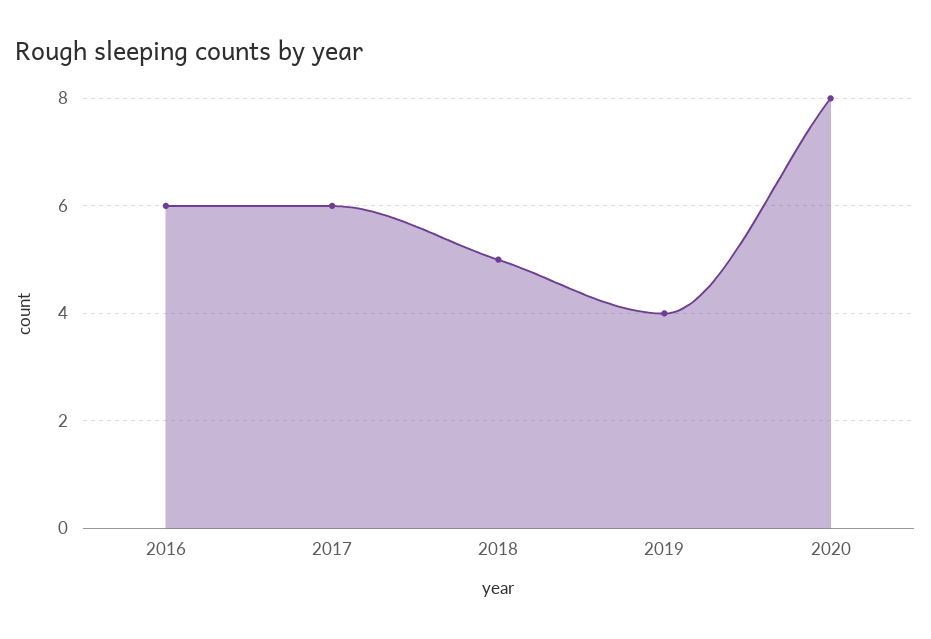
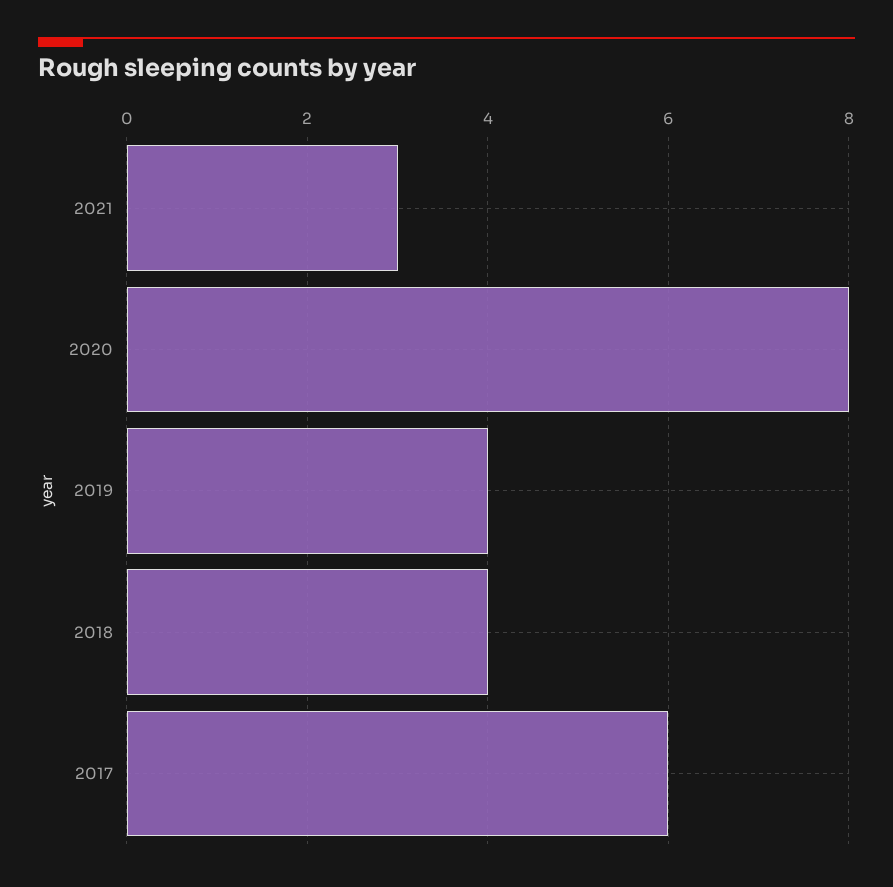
2016: 6 -> none
2018: 5 -> 4
2021: none -> 3

